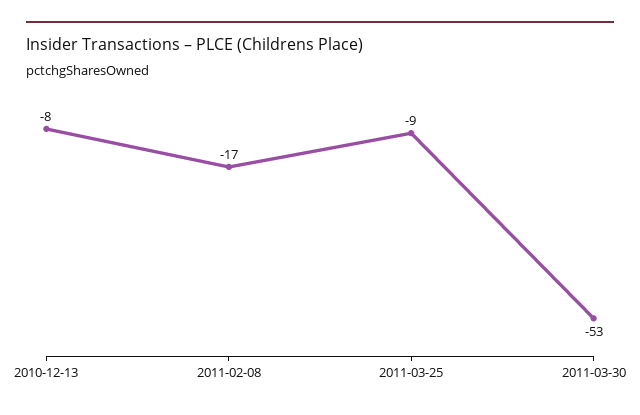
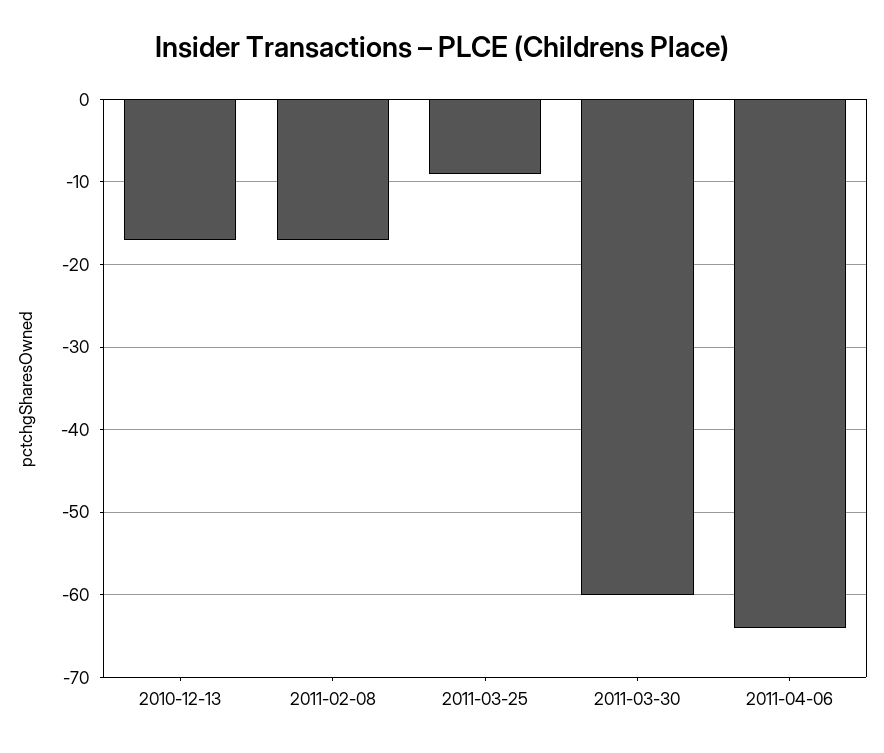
2010-12-13: -8 -> -17
2011-03-30: -53 -> -60
2011-04-06: none -> -64

